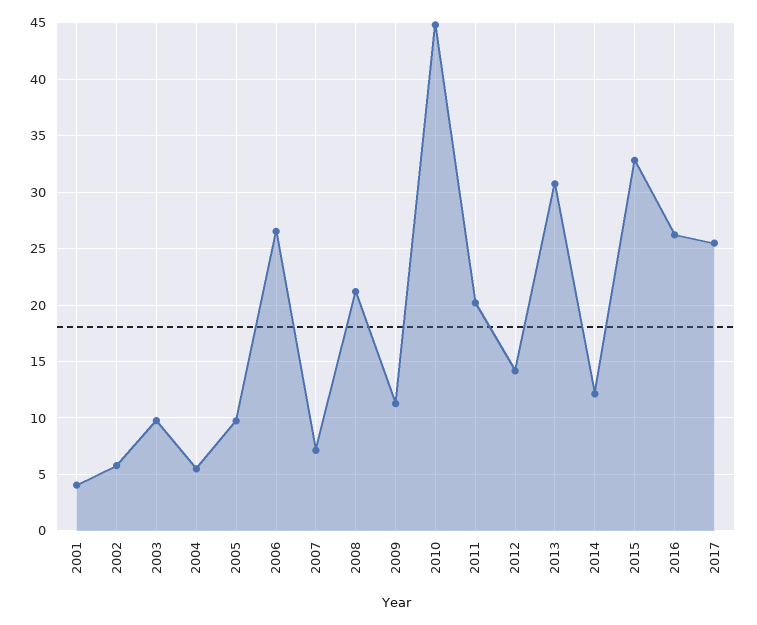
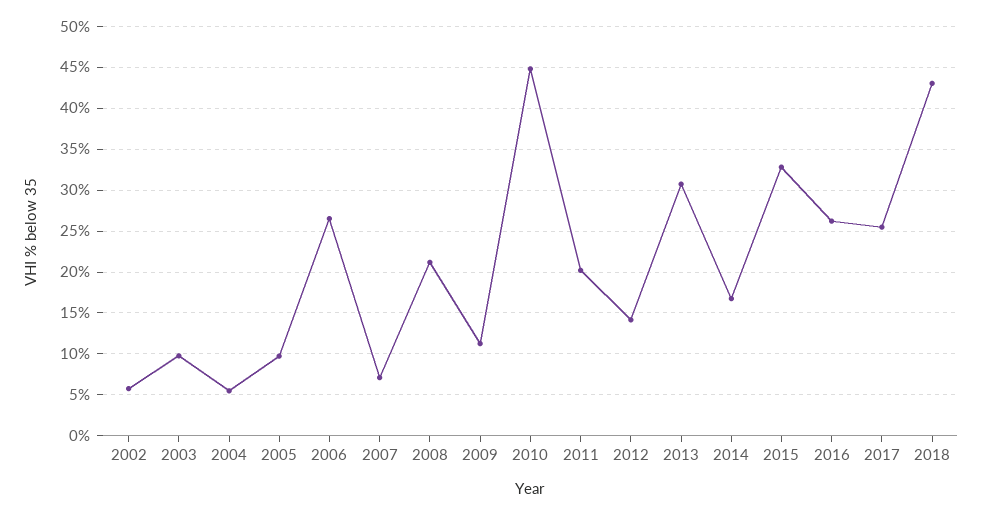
2001: 4 -> none
2014: 12 -> 17
2018: none -> 43

